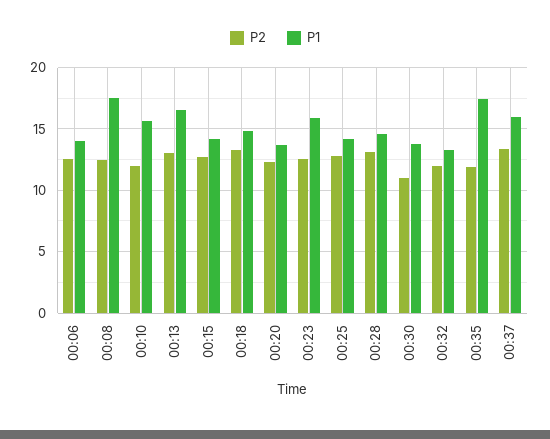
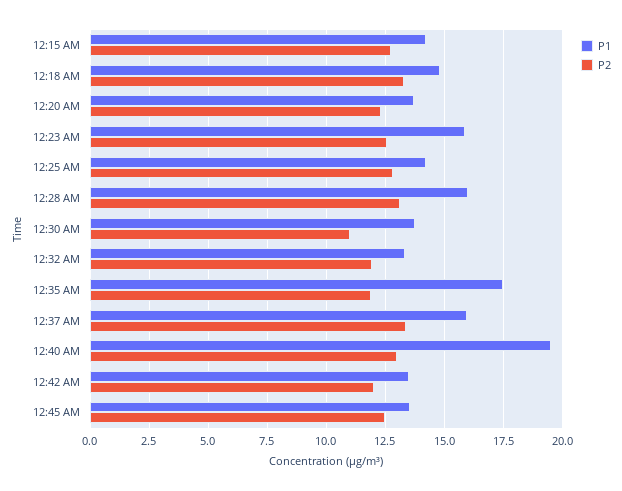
P2, 00:06: 12.5 -> none
P1, 00:06: 14 -> none
P2, 00:08: 12.5 -> none
P1, 00:08: 17.5 -> none
P2, 00:10: 12 -> none
P1, 00:10: 15.5 -> none
P2, 00:13: 13 -> none
P1, 00:13: 16.5 -> none
P1, 00:28: 14.5 -> 16
P1, 12:40 AM: none -> 19.5
P2, 12:40 AM: none -> 13
P1, 12:42 AM: none -> 13.5
P2, 12:42 AM: none -> 12
P1, 12:45 AM: none -> 13.5
P2, 12:45 AM: none -> 12.5

